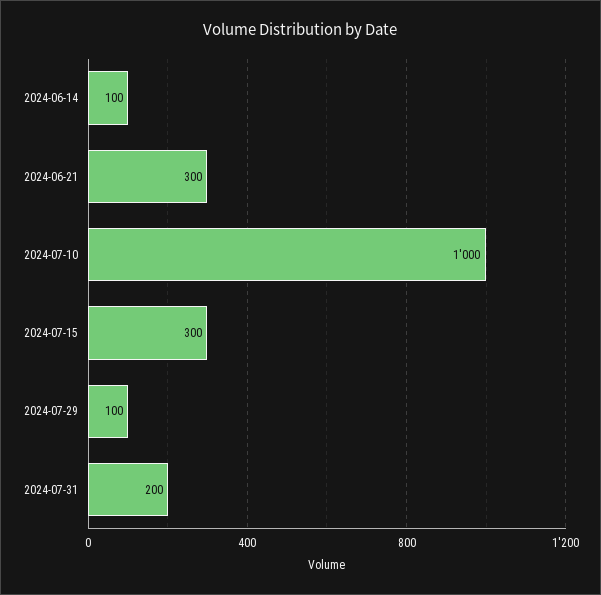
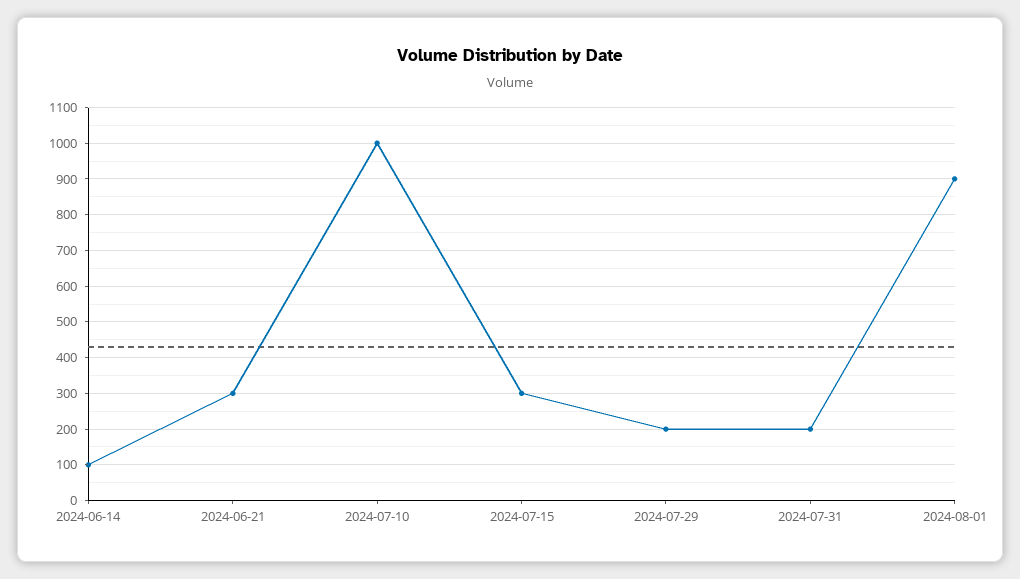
2024-07-29: 100 -> 200
2024-08-01: none -> 900

